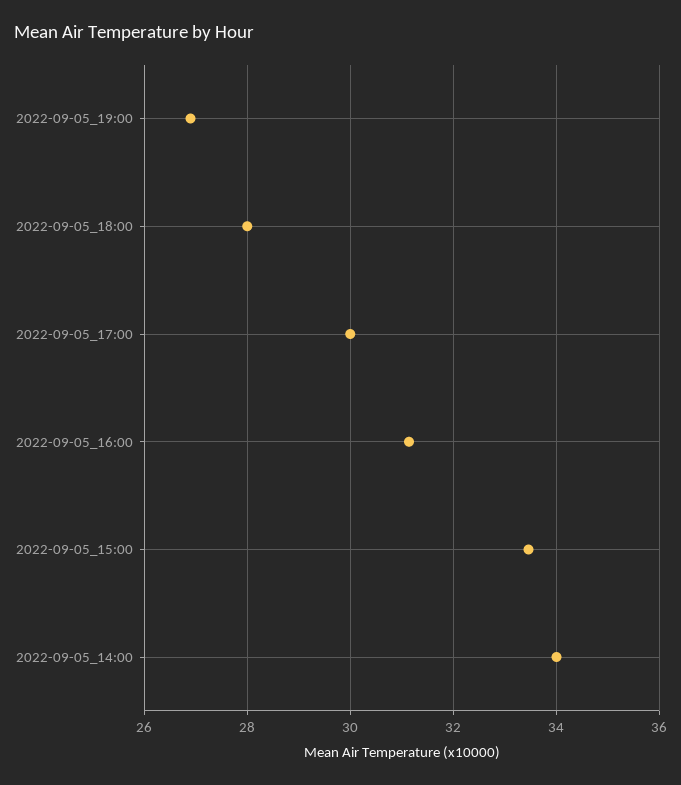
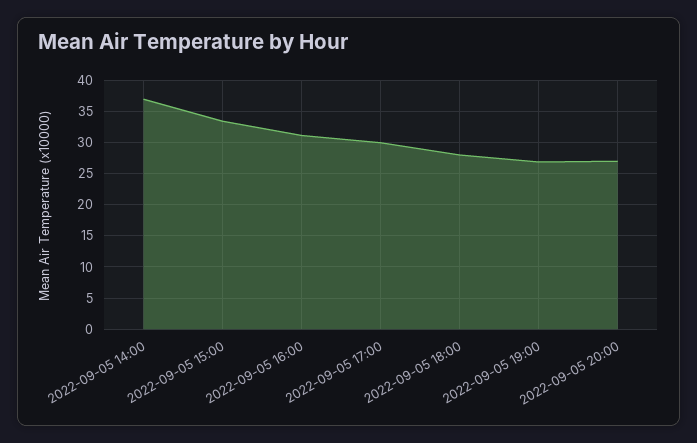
2022-09-05_14:00: 34 -> 37
2022-09-05 20:00: none -> 27

